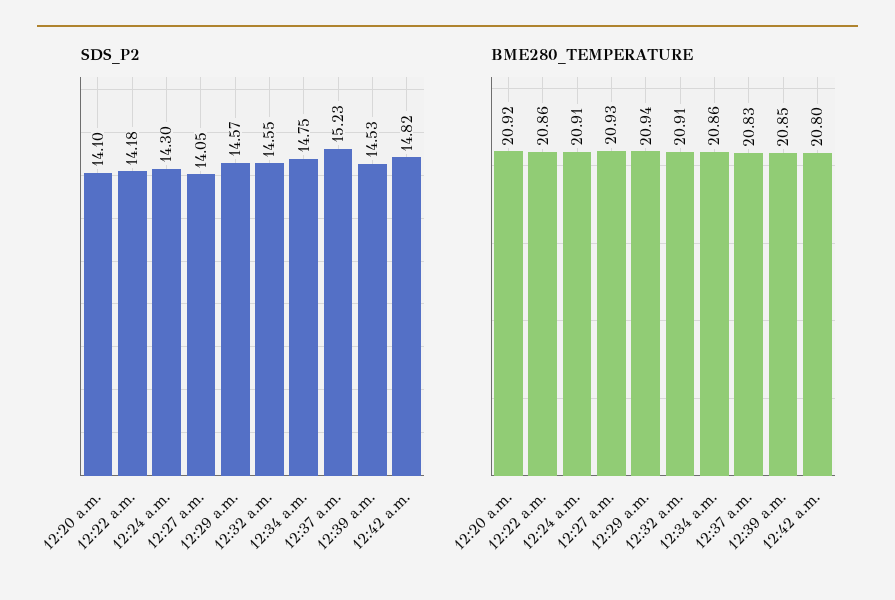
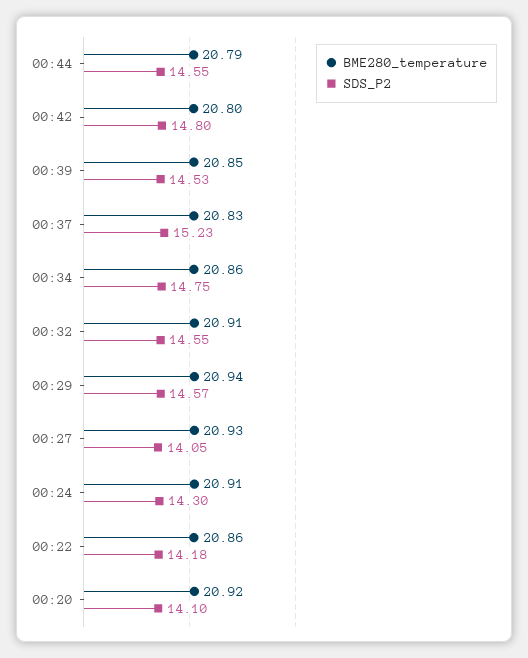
SDS_P2, 12:42 a.m.: 14.82 -> 14.8
BME280_TEMPERATURE, 00:44: none -> 20.79
SDS_P2, 00:44: none -> 14.55

